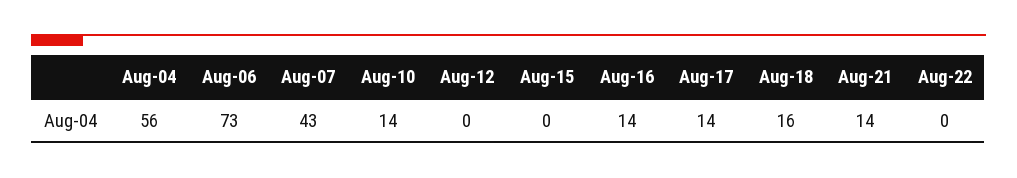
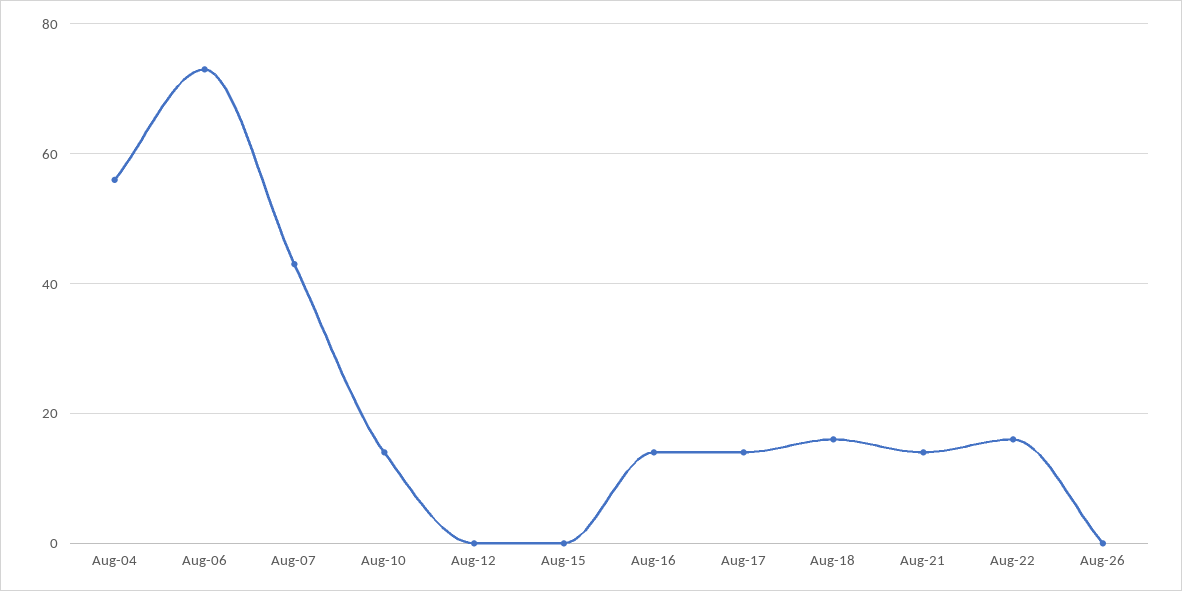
Aug-22: 0 -> 15
Aug-26: none -> 0

